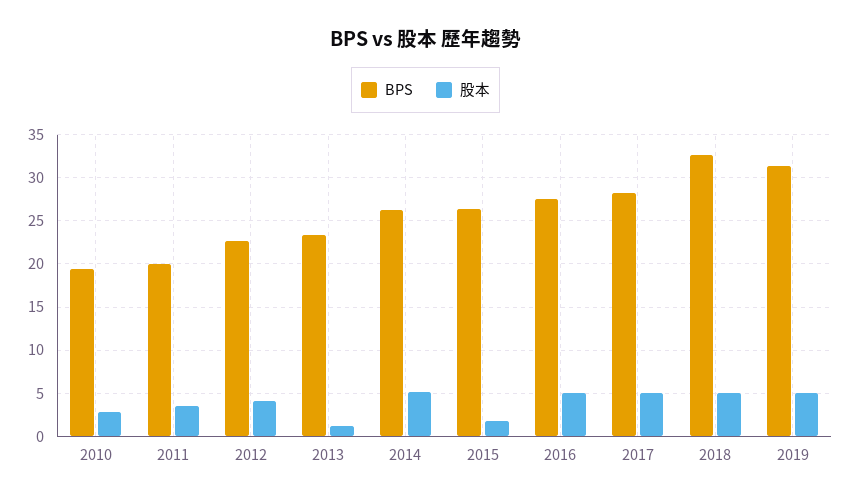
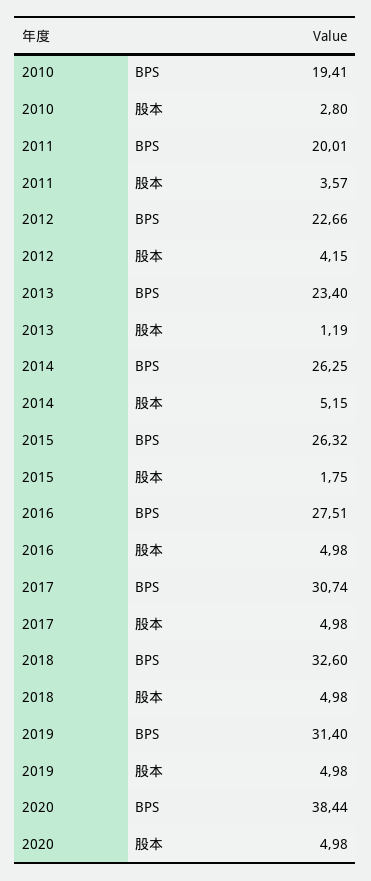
BPS, 2017: 28 -> 30.74
BPS, 2020: none -> 38.44
股本, 2020: none -> 4.98

